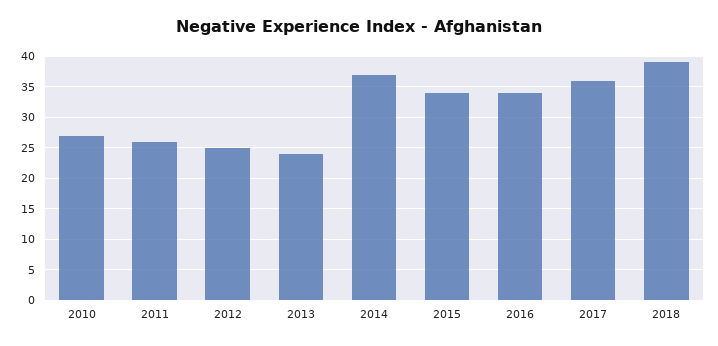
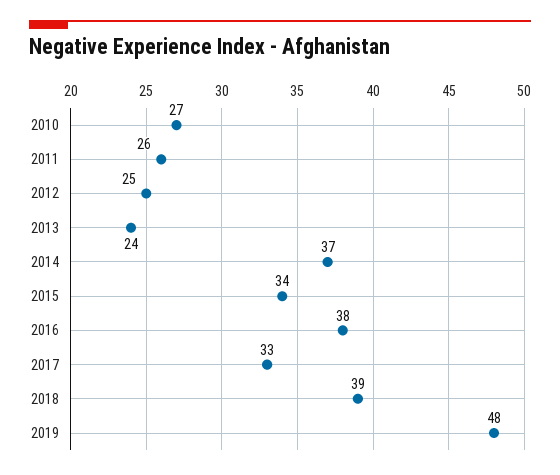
2016: 34 -> 38
2017: 36 -> 33
2019: none -> 48

